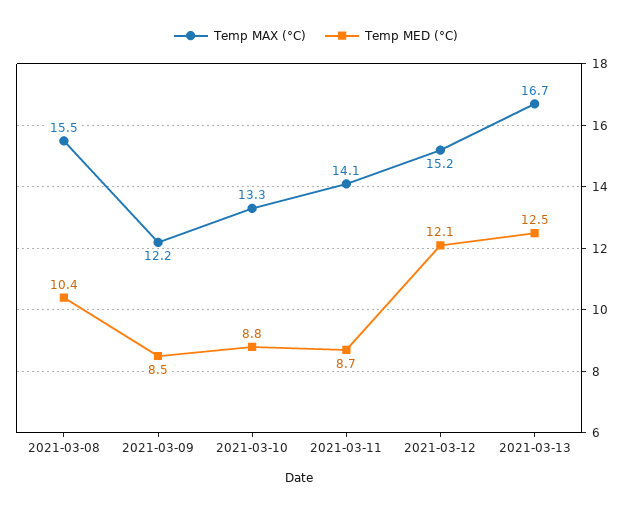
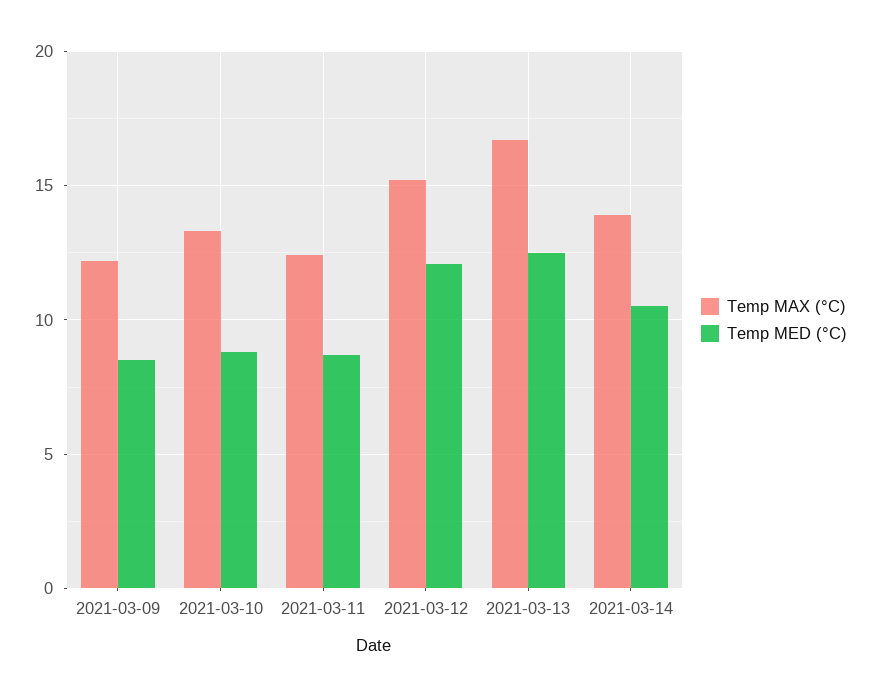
Temp MAX (°C), 2021-03-08: 15.5 -> none
Temp MED (°C), 2021-03-08: 10.4 -> none
Temp MAX (°C), 2021-03-11: 14.1 -> 12.5
Temp MAX (°C), 2021-03-14: none -> 14
Temp MED (°C), 2021-03-14: none -> 10.5

